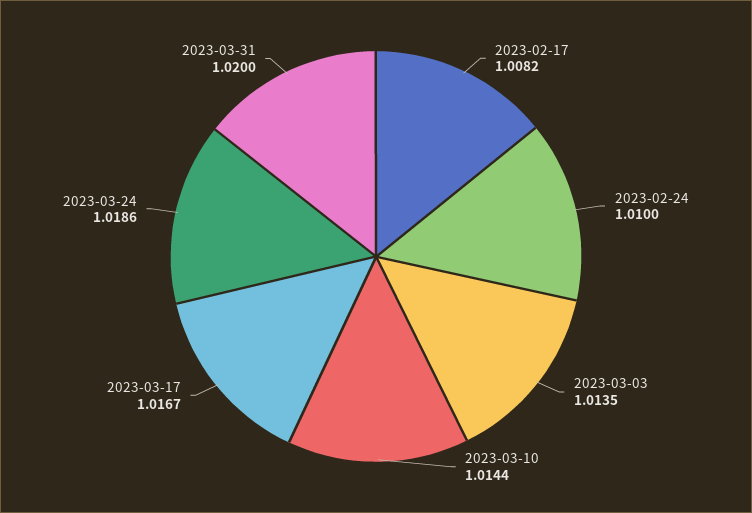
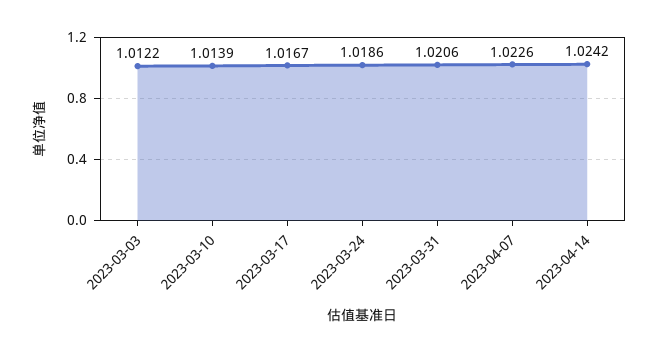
2023-02-17: 1.0082 -> none
2023-02-24: 1.01 -> none
2023-03-03: 1.0135 -> 1.0122
2023-03-10: 1.0144 -> 1.0139
2023-03-31: 1.02 -> 1.0206
2023-04-07: none -> 1.0226
2023-04-14: none -> 1.0242

